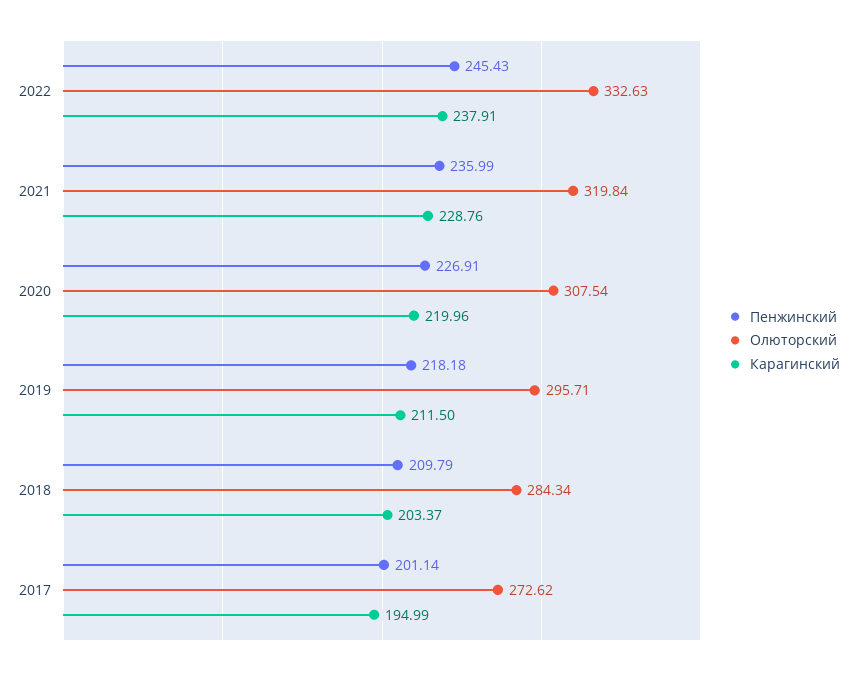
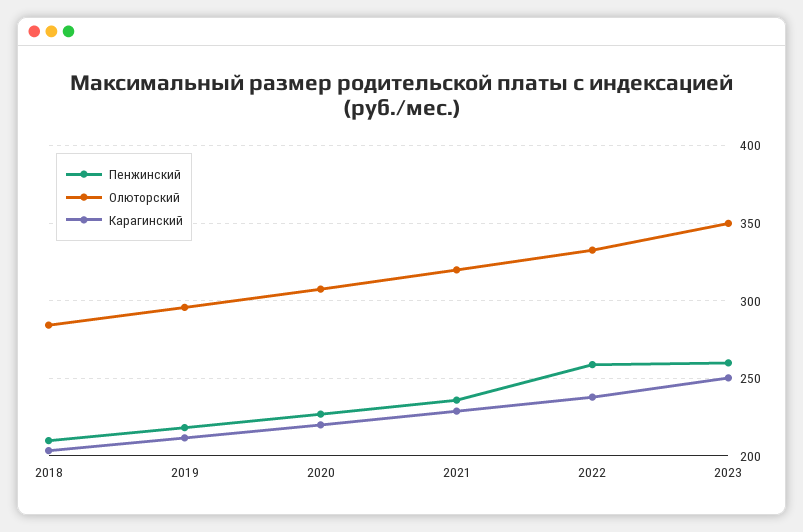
Пенжинский, 2022: 245.43 -> 260
Пенжинский, 2017: 201.14 -> none
Олюторский, 2017: 272.62 -> none
Карагинский, 2017: 194.99 -> none
Пенжинский, 2023: none -> 260
Олюторский, 2023: none -> 350
Карагинский, 2023: none -> 250

